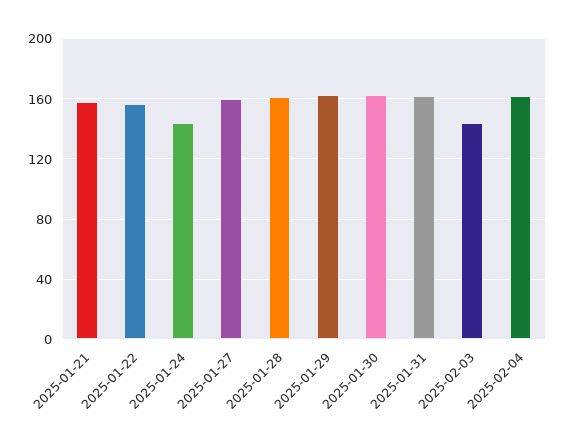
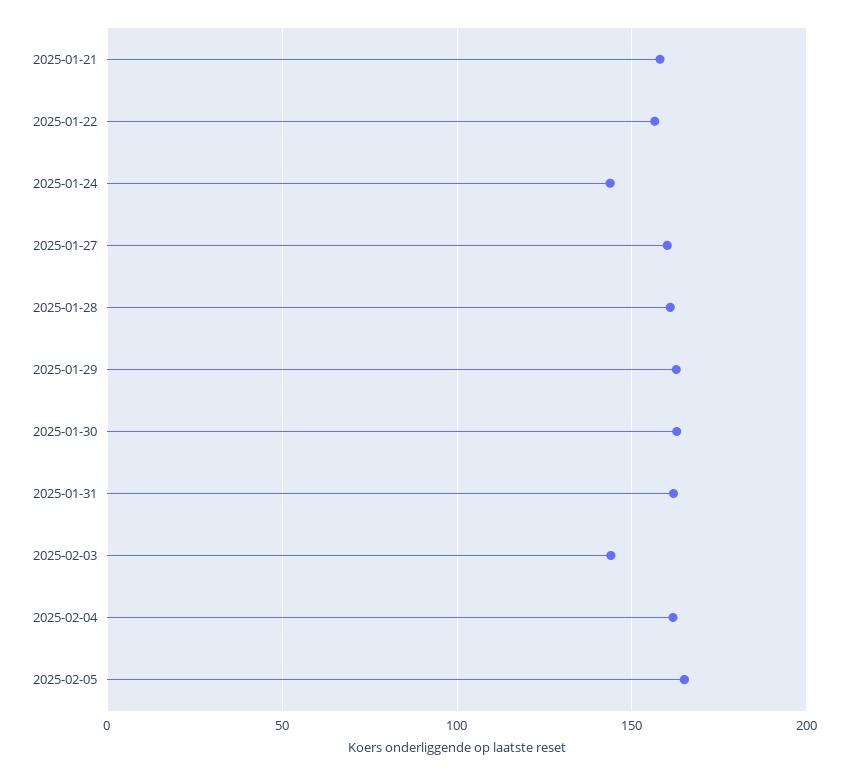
2025-02-05: none -> 165

